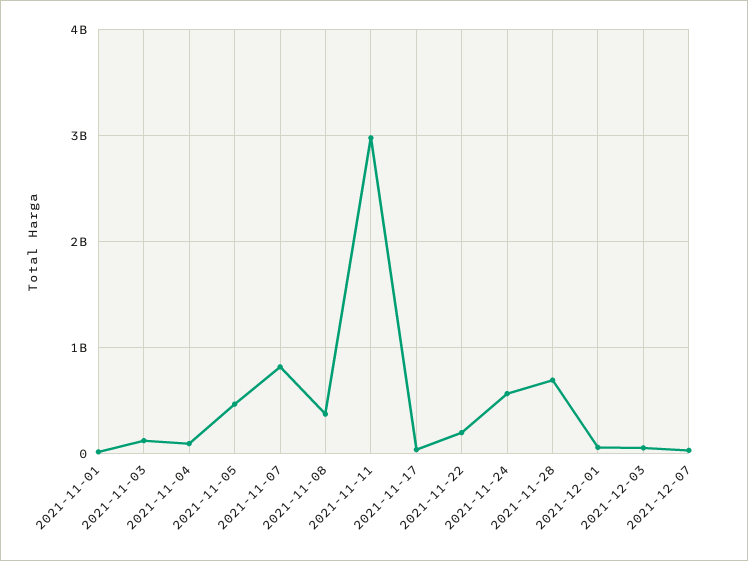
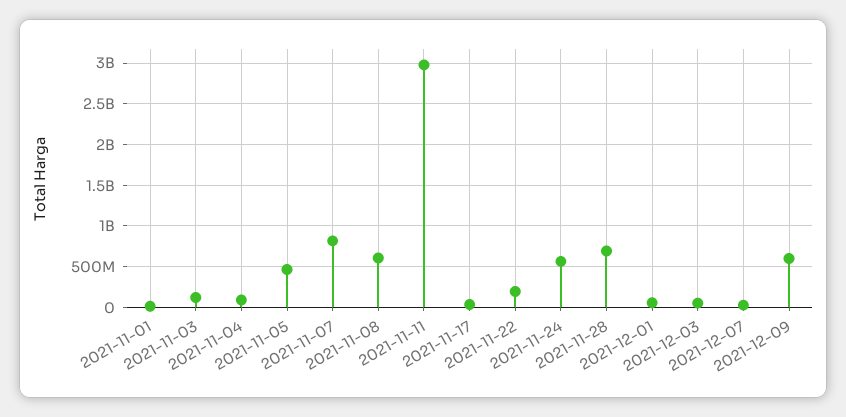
2021-11-08: 400000000 -> 600000000
2021-12-09: none -> 600000000

